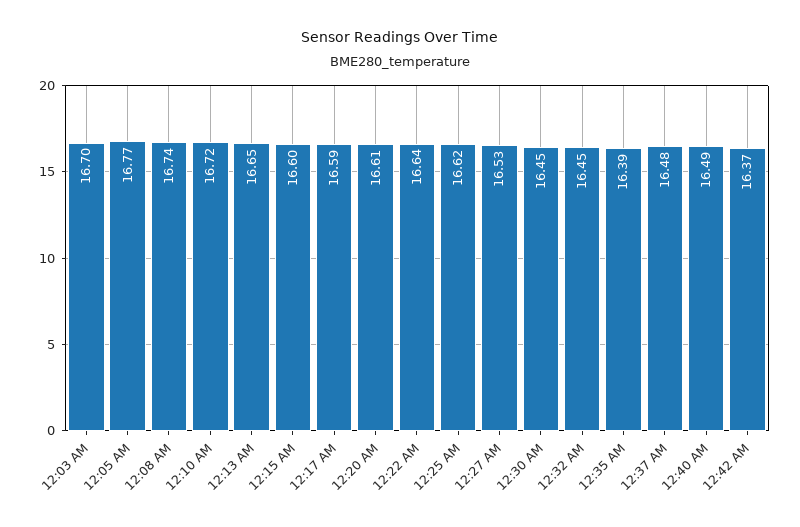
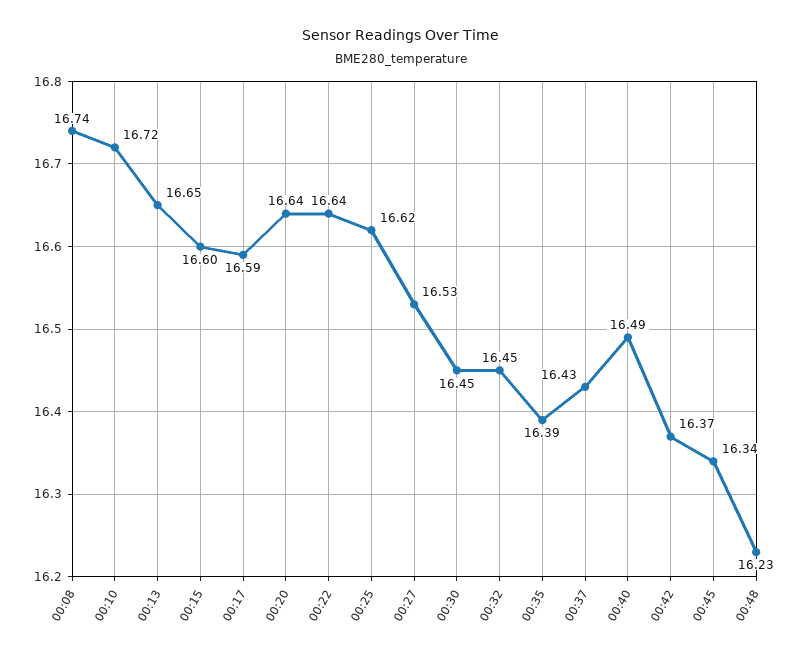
12:03 AM: 16.7 -> none
12:05 AM: 16.77 -> none
12:20 AM: 16.61 -> 16.64
12:37 AM: 16.48 -> 16.43
00:45: none -> 16.34
00:48: none -> 16.23

